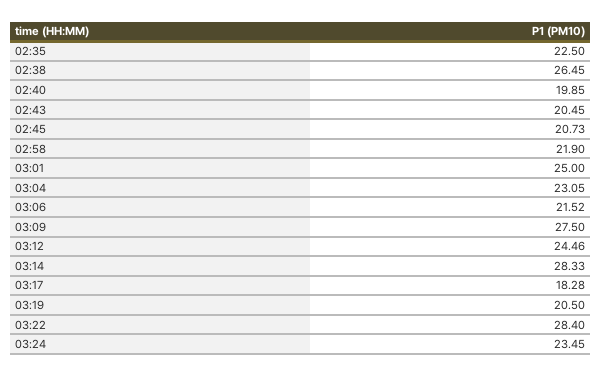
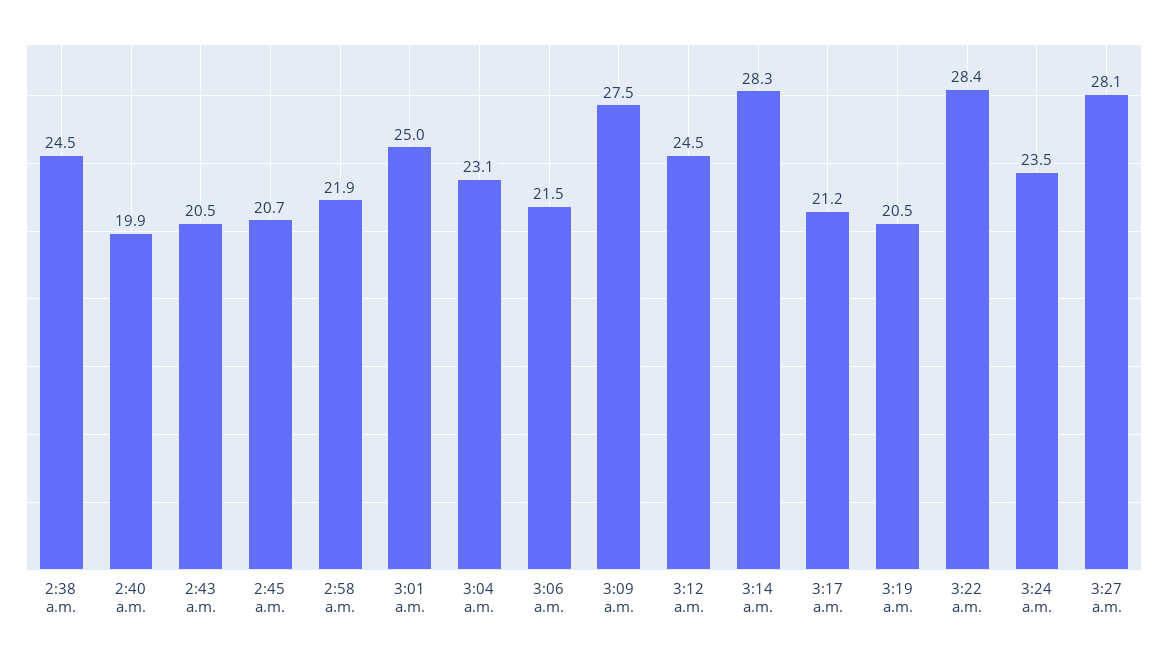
02:35: 22.5 -> none
02:38: 26.45 -> 24.5
03:17: 18.28 -> 21.2
3:27 a.m.: none -> 28.1

